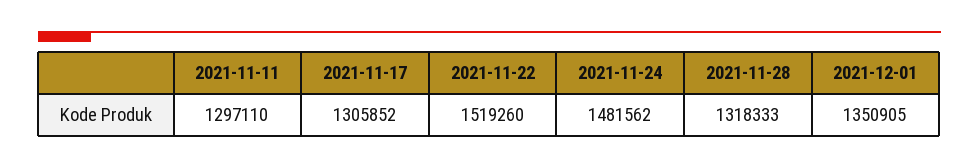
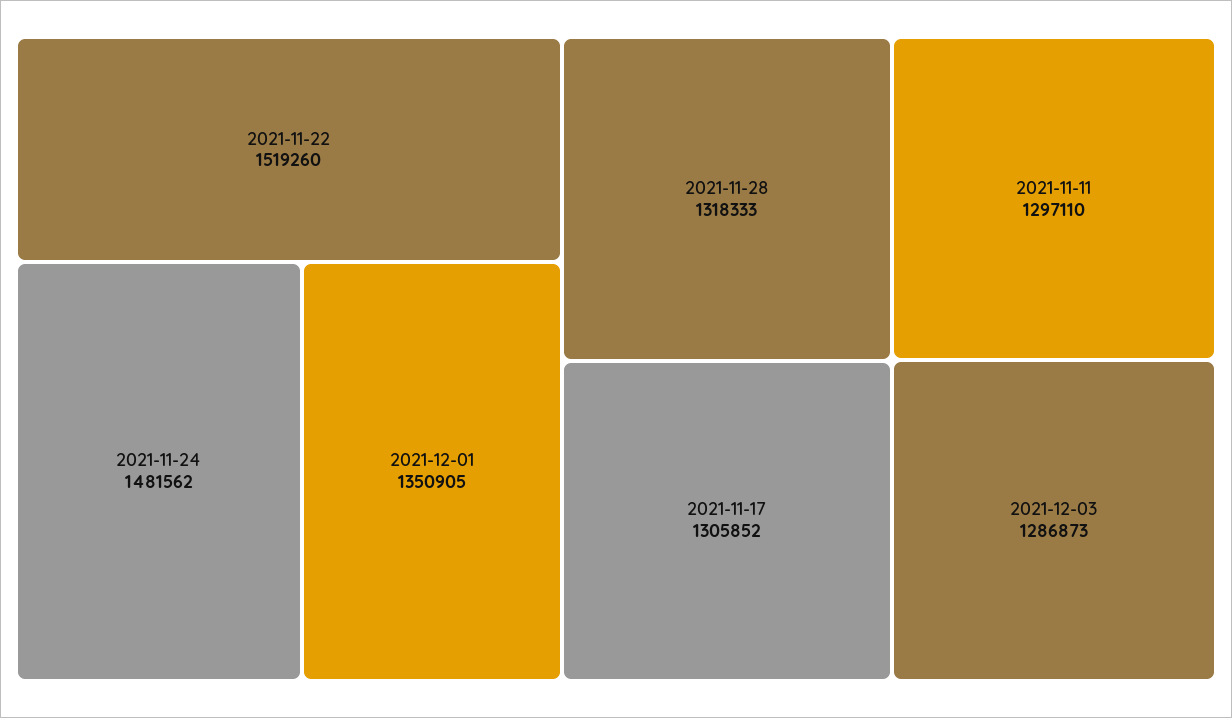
2021-12-03: none -> 1286873

